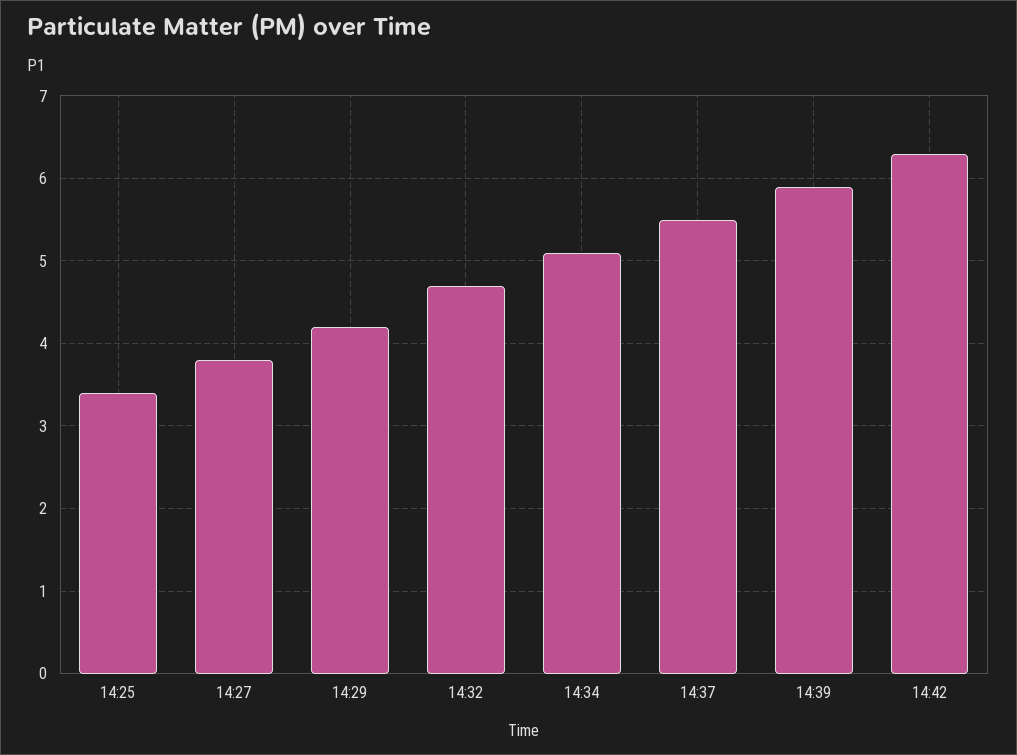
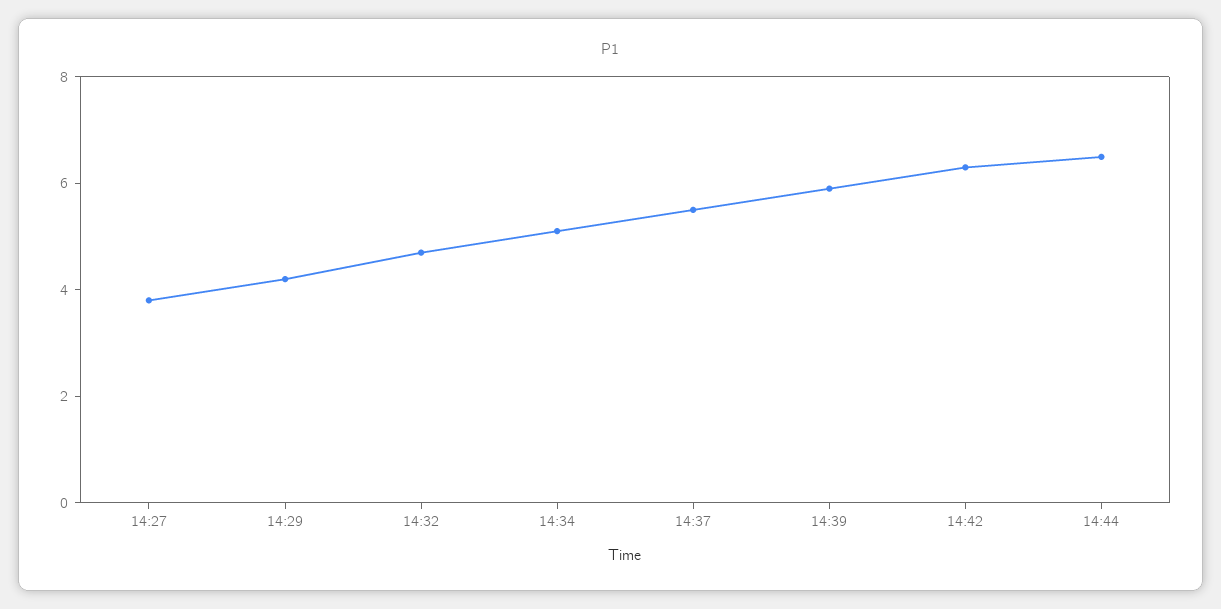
14:25: 3.4 -> none
14:44: none -> 6.5

